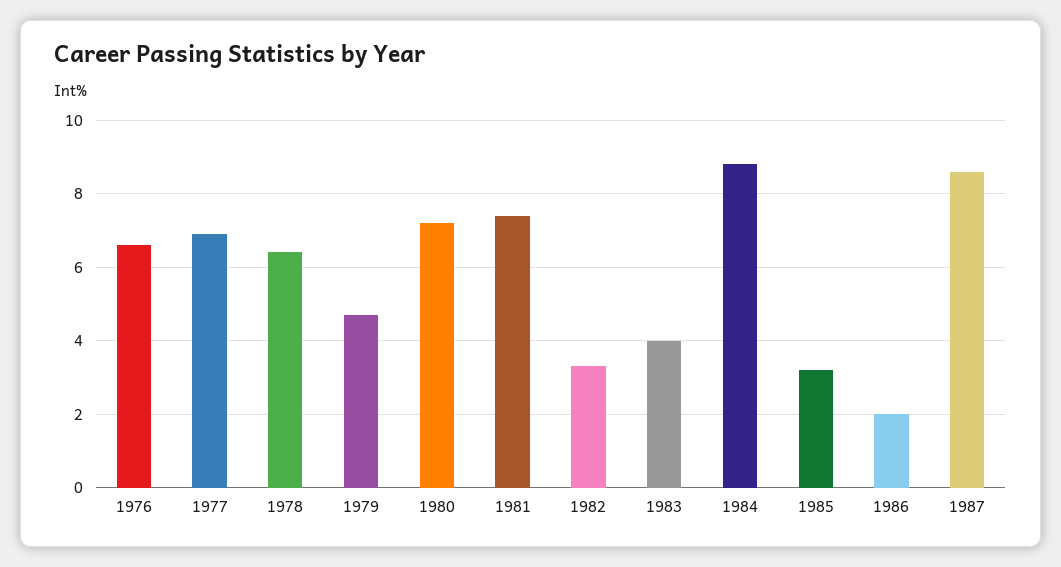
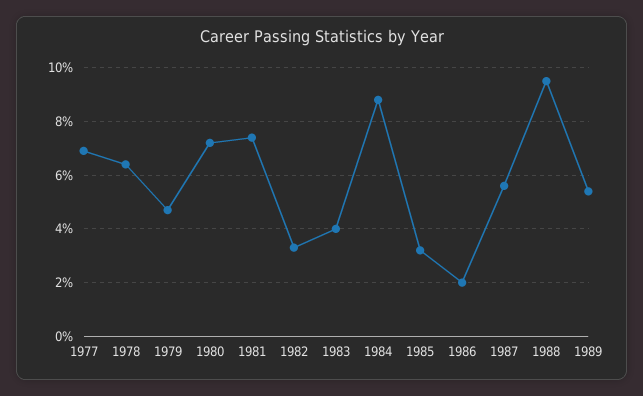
1976: 6.5 -> none
1987: 8.5 -> 5.5
1988: none -> 9.5
1989: none -> 5.5

